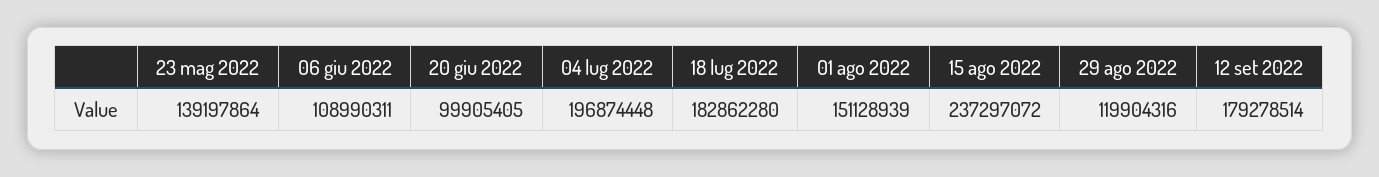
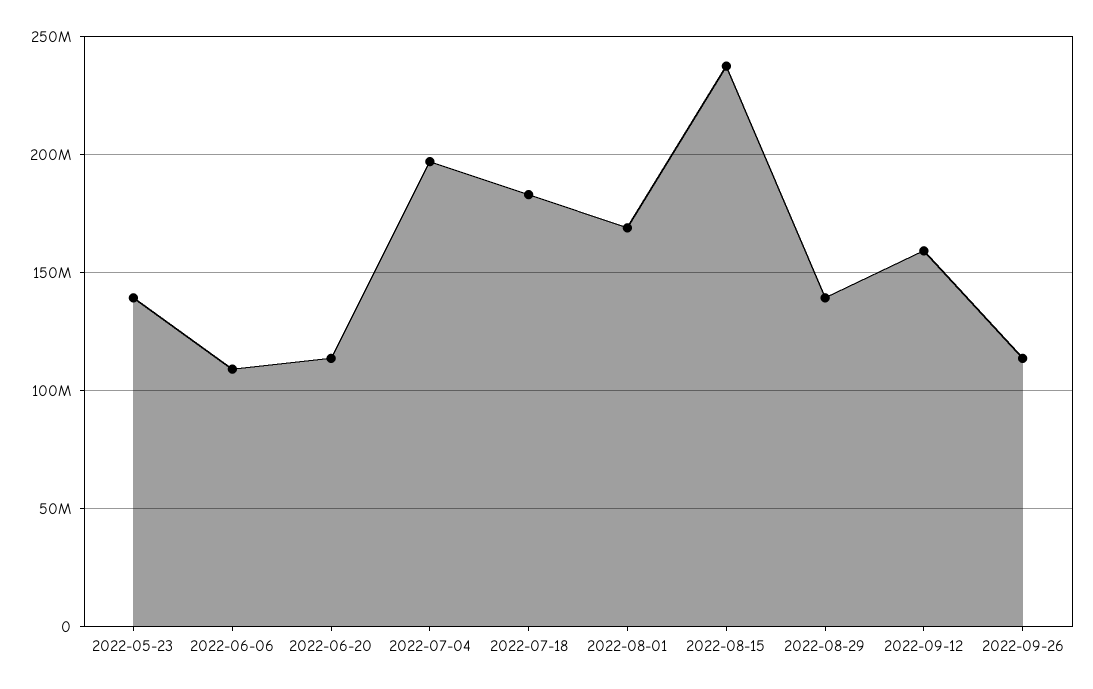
20 giu 2022: 99905405 -> 115000000
01 ago 2022: 151128939 -> 170000000
29 ago 2022: 119904316 -> 140000000
12 set 2022: 179278514 -> 160000000
2022-09-26: none -> 115000000

